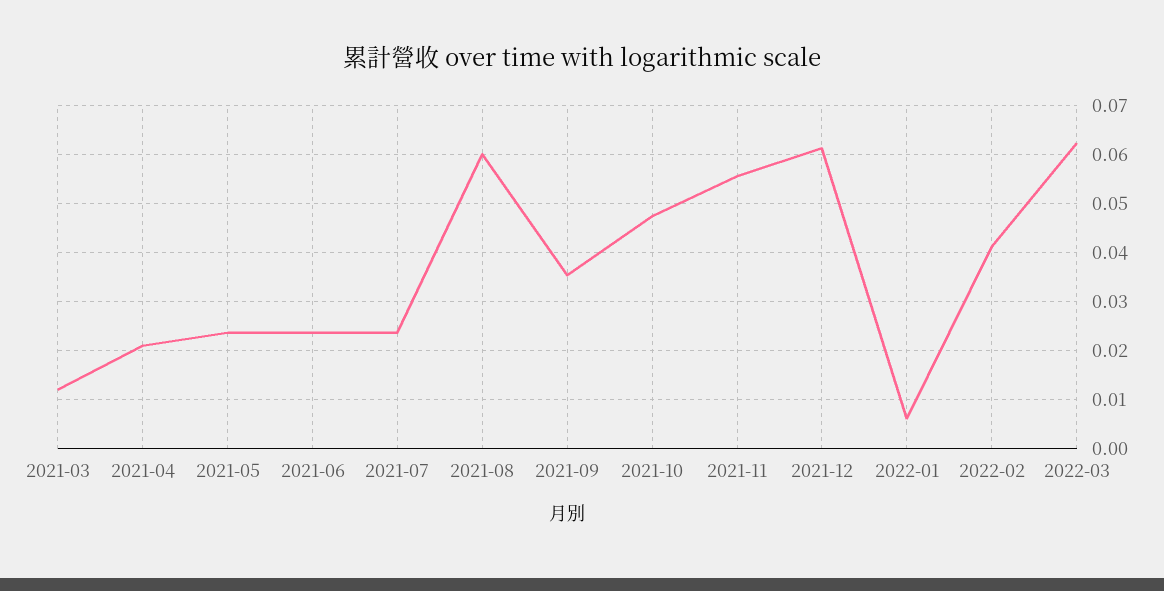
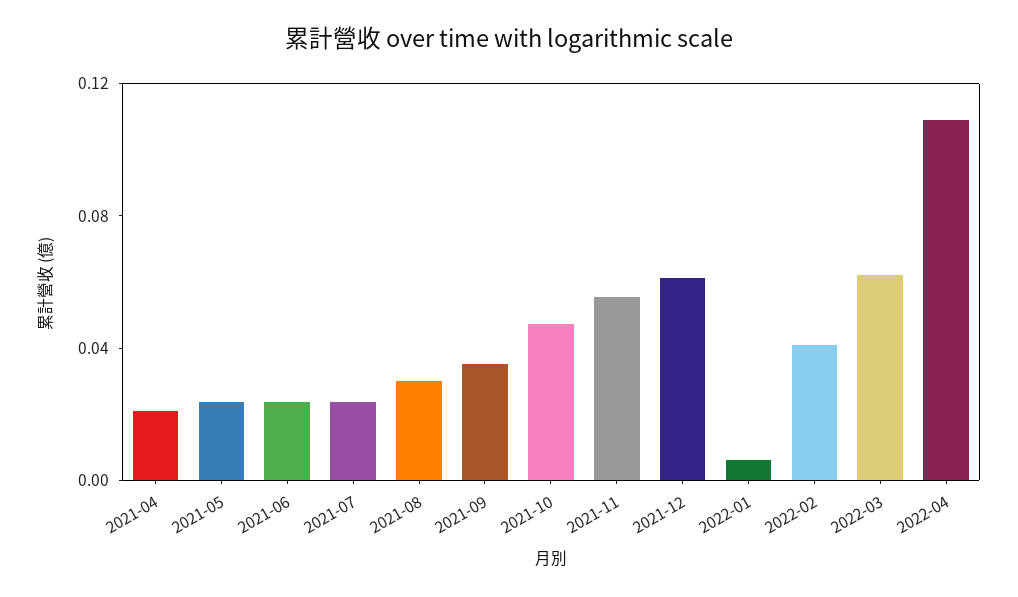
2021-03: 0.012 -> none
2021-08: 0.06 -> 0.03
2022-04: none -> 0.11

